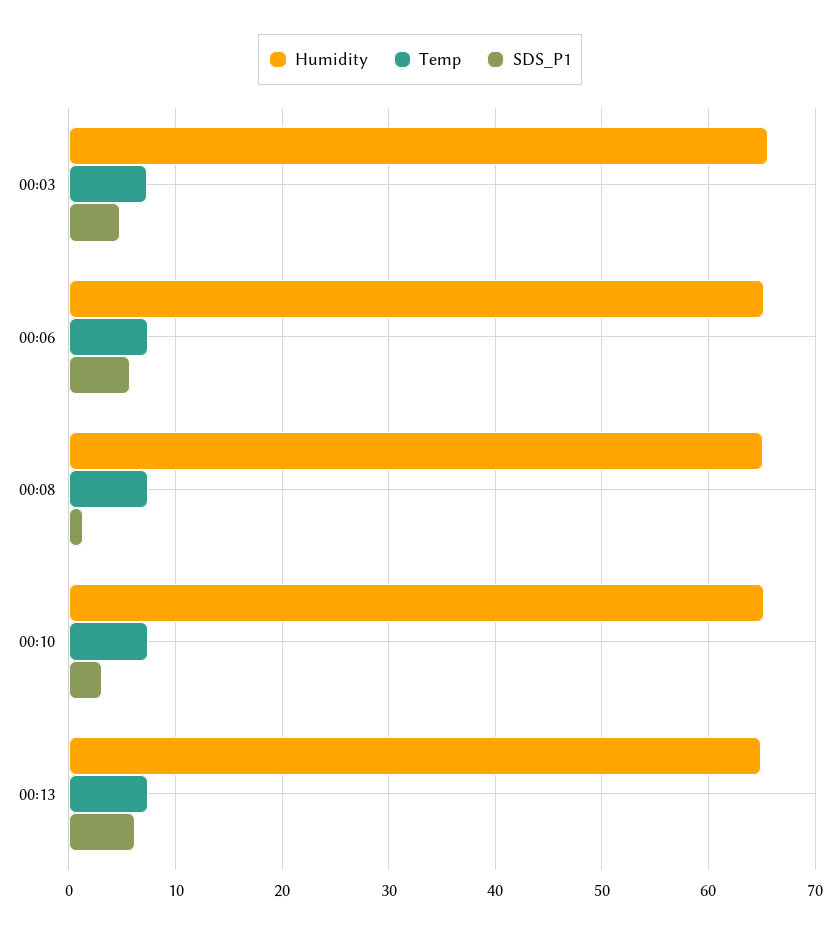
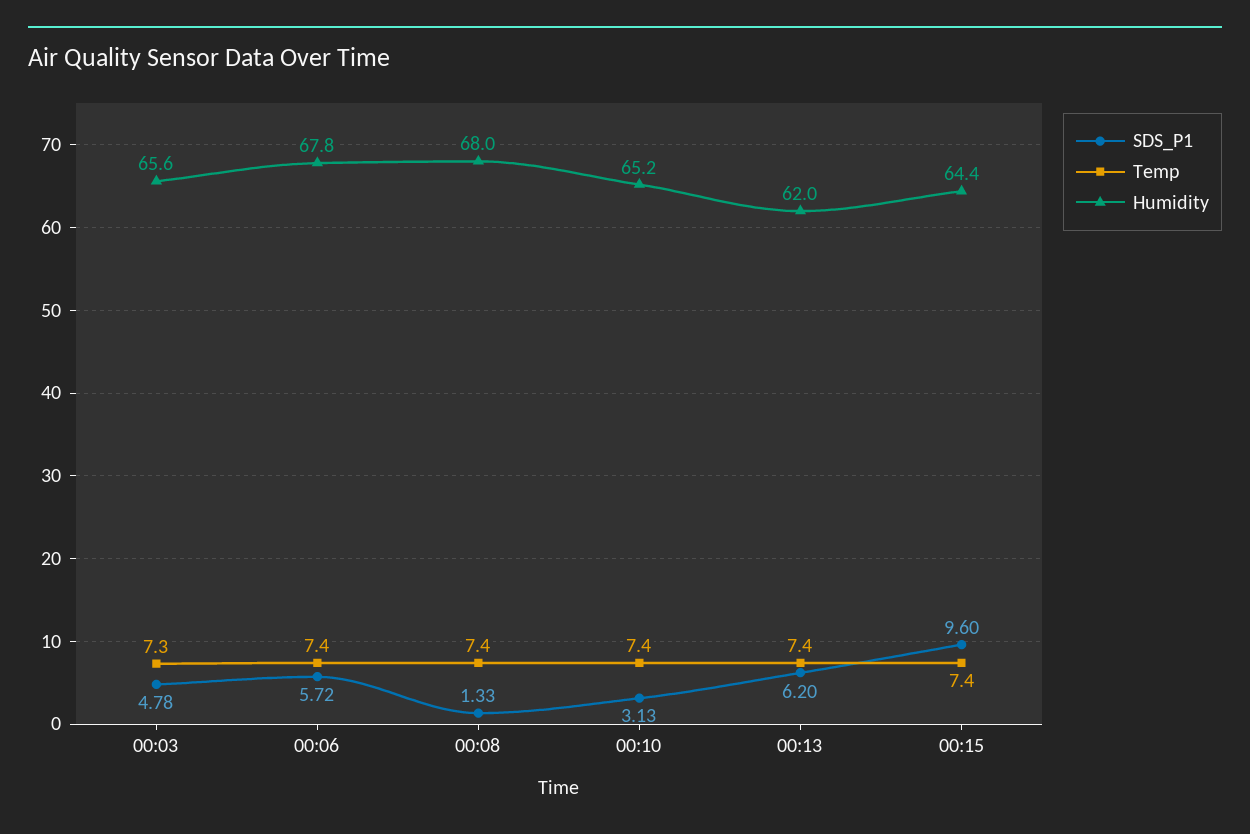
Humidity, 00:06: 65 -> 67.8
Humidity, 00:08: 65 -> 68
Humidity, 00:13: 65 -> 62
SDS_P1, 00:15: none -> 9.6
Temp, 00:15: none -> 7.4
Humidity, 00:15: none -> 64.4

